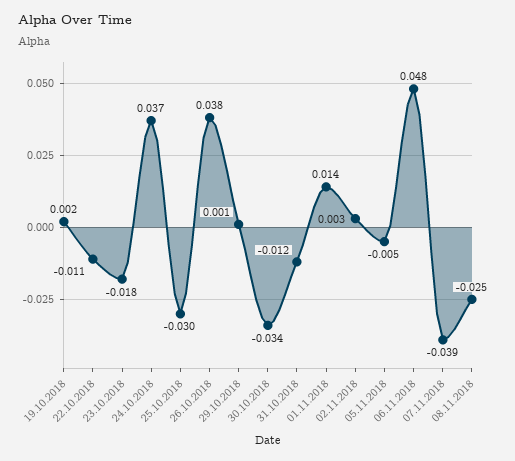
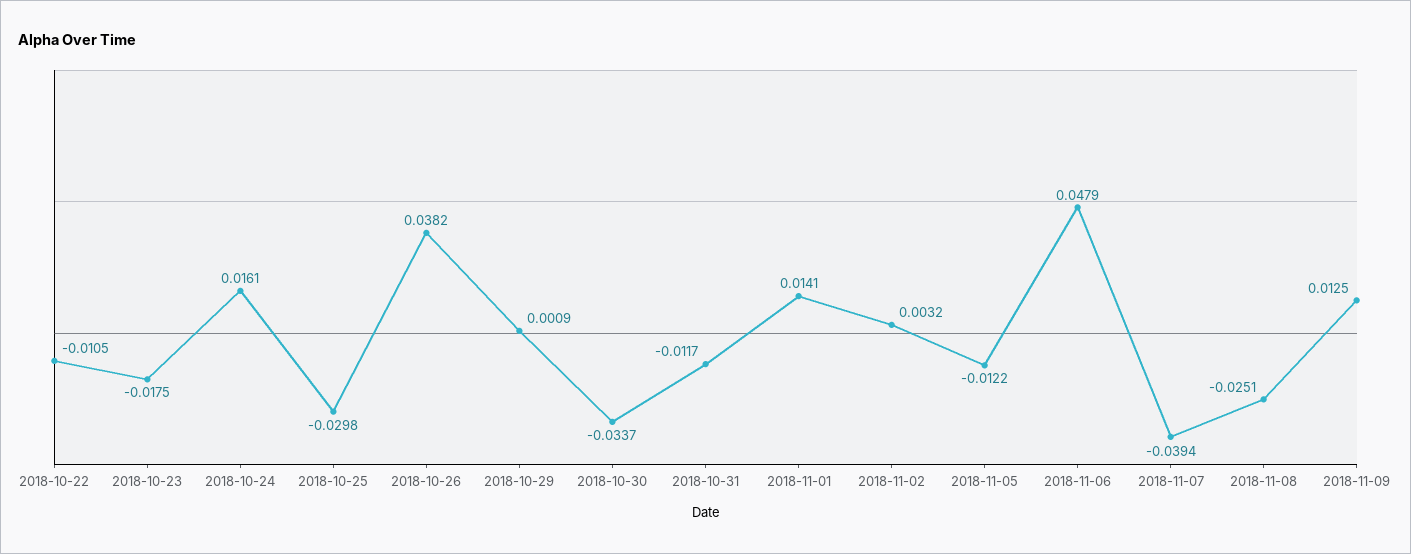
19.10.2018: 0.002 -> none
24.10.2018: 0.037 -> 0.0161
05.11.2018: -0.005 -> -0.0122
2018-11-09: none -> 0.0125

